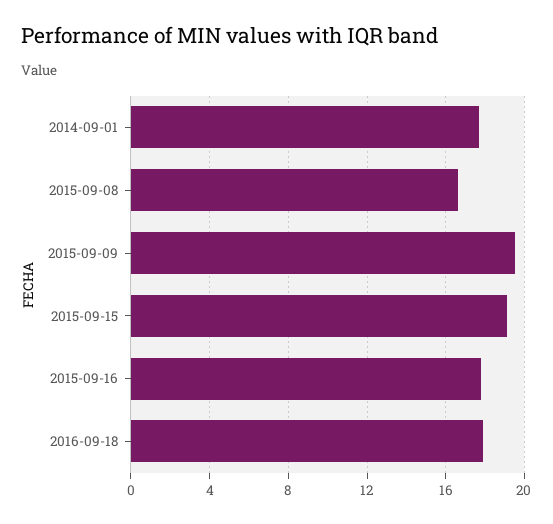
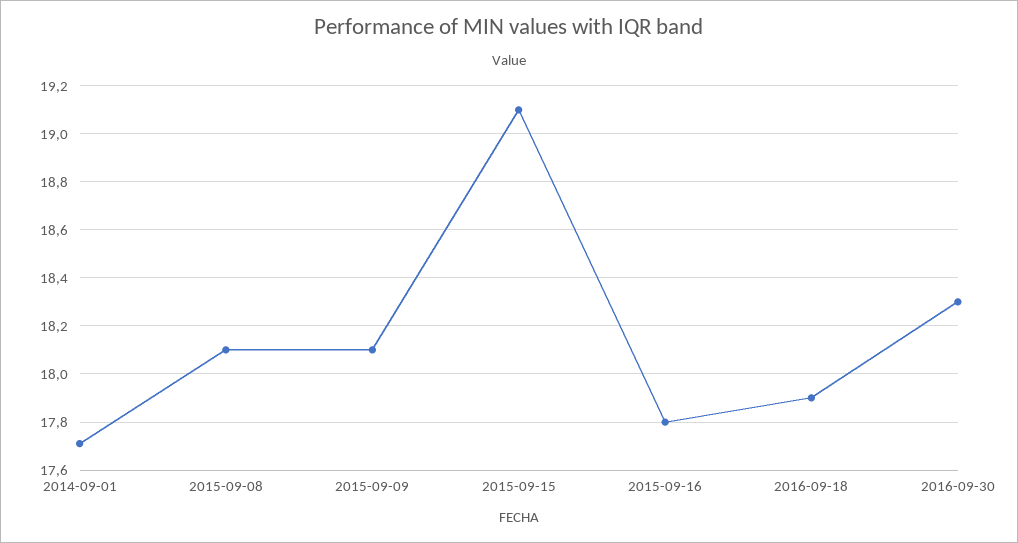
2015-09-08: 16.5 -> 18.1
2015-09-09: 19.5 -> 18.1
2016-09-30: none -> 18.3

